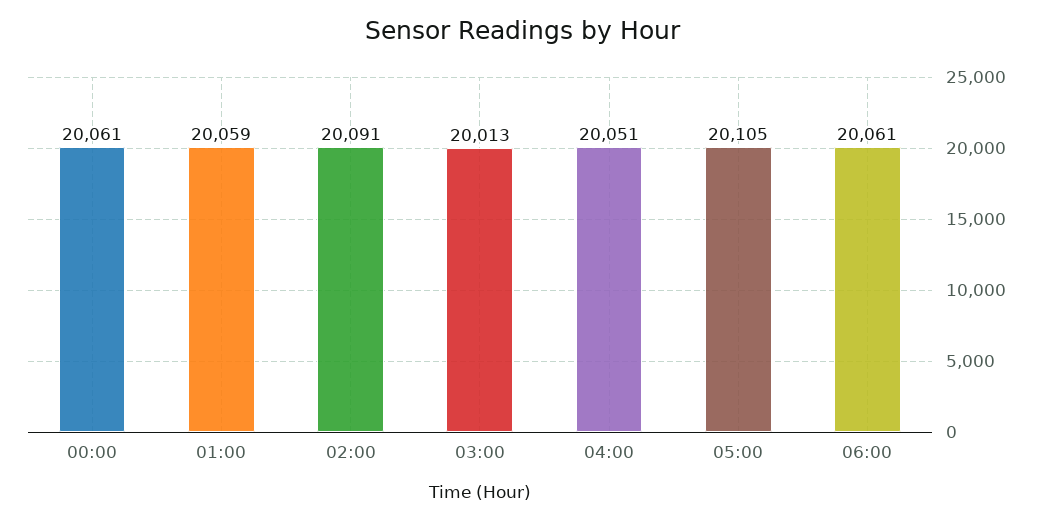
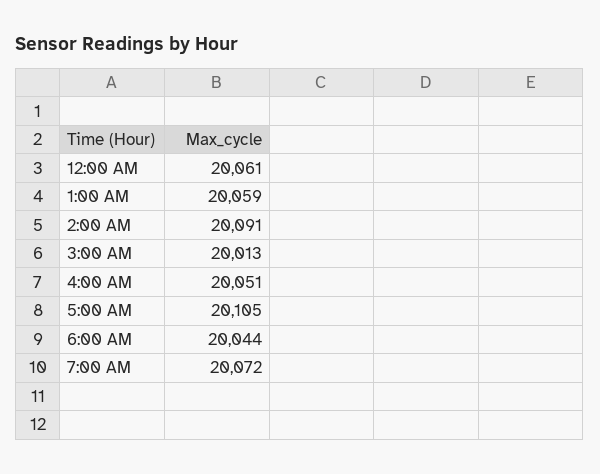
06:00: 20061 -> 20044
7:00 AM: none -> 20072

